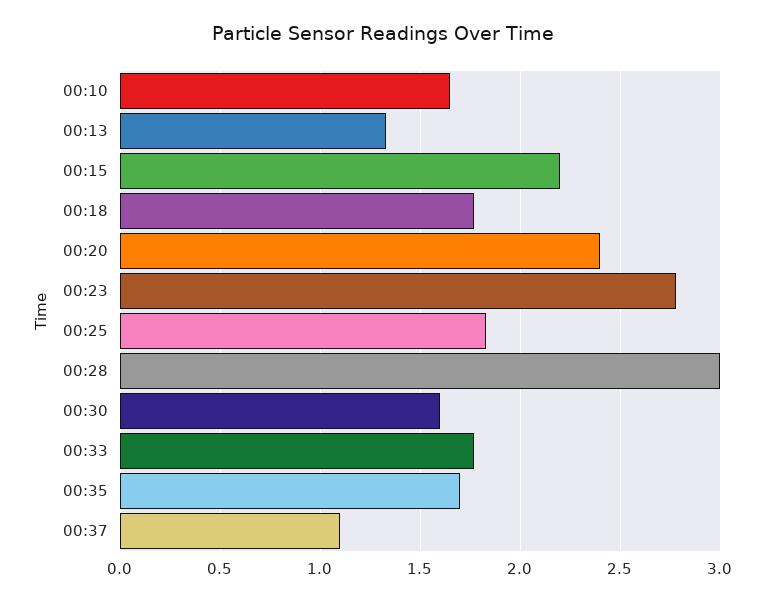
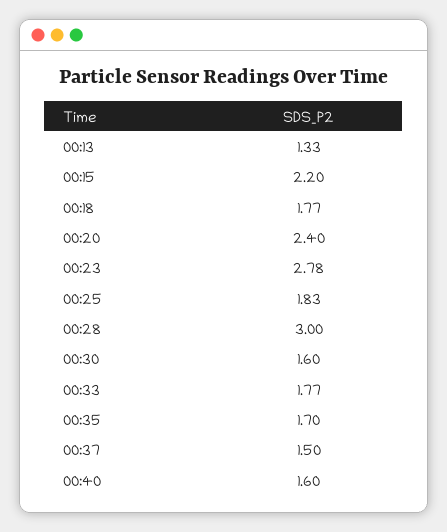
00:10: 1.65 -> none
00:37: 1.1 -> 1.5
00:40: none -> 1.6

